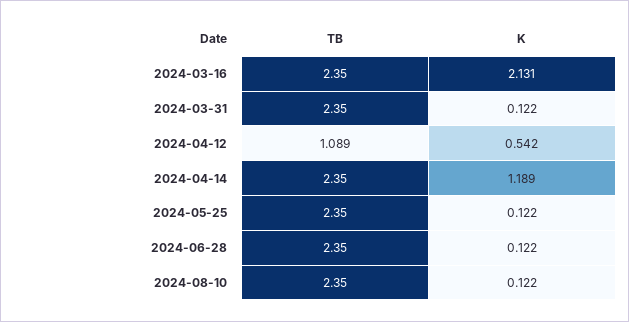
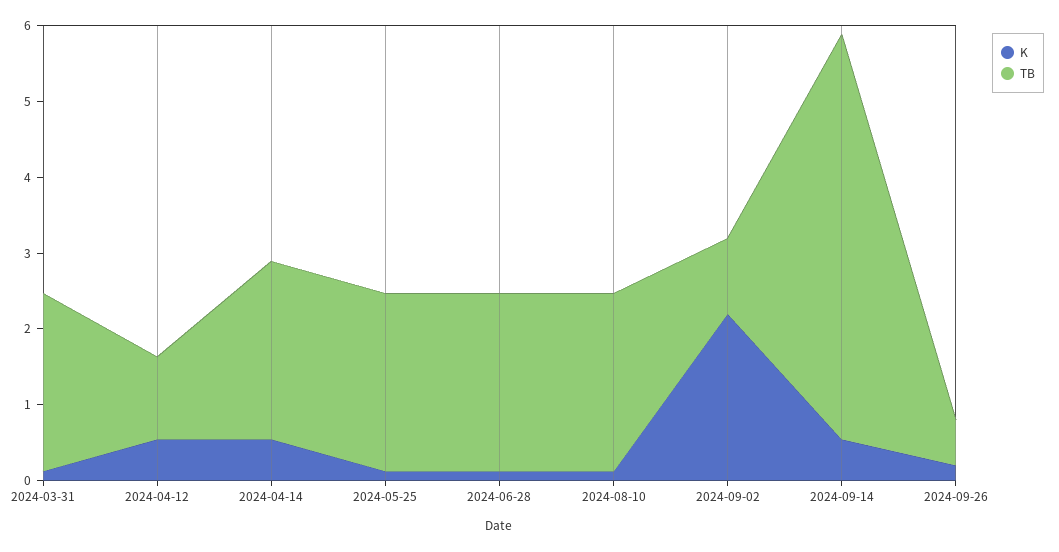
TB, 2024-03-16: 2.35 -> none
K, 2024-03-16: 2.131 -> none
K, 2024-04-14: 1.189 -> 0.6
K, 2024-09-02: none -> 2.2
TB, 2024-09-02: none -> 1
K, 2024-09-14: none -> 0.6
TB, 2024-09-14: none -> 5.4
K, 2024-09-26: none -> 0.2
TB, 2024-09-26: none -> 0.6

